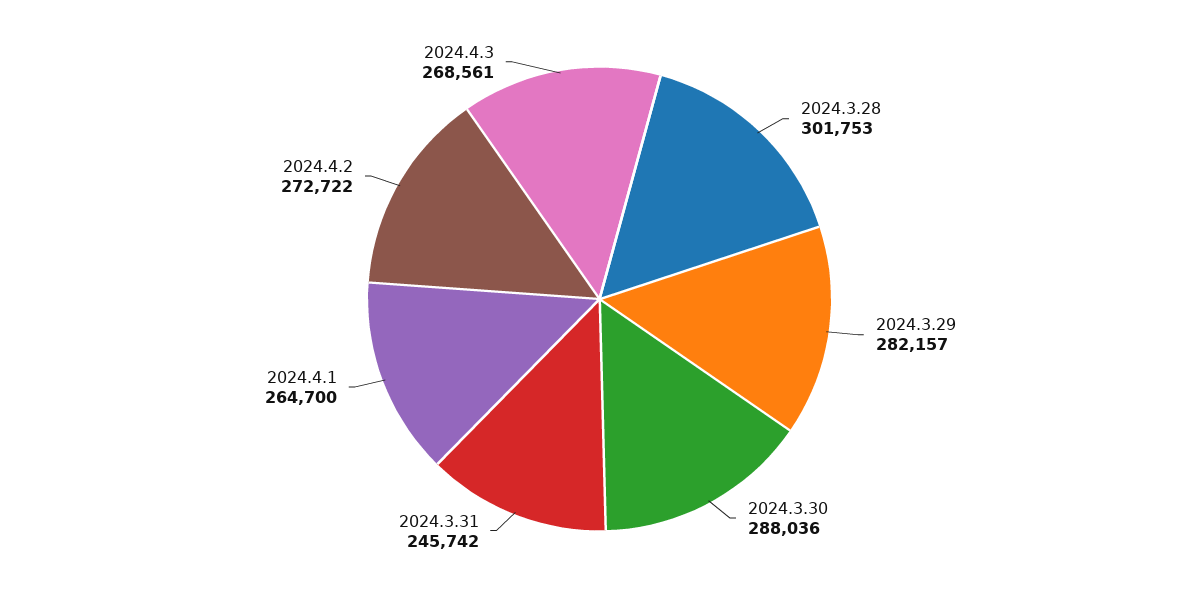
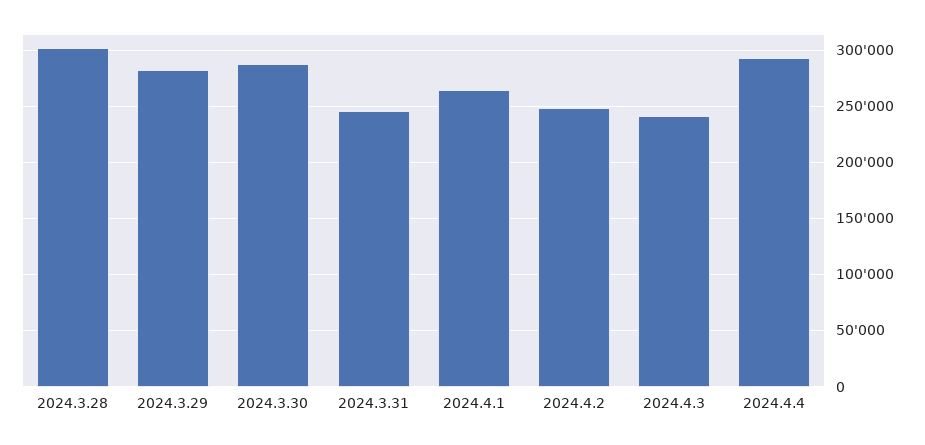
2024.4.2: 272722 -> 250000
2024.4.3: 268561 -> 240000
2024.4.4: none -> 290000

